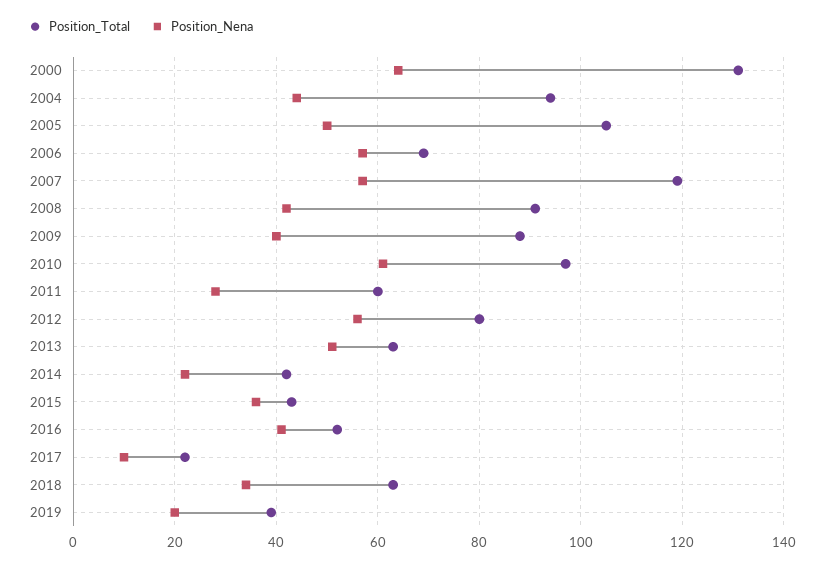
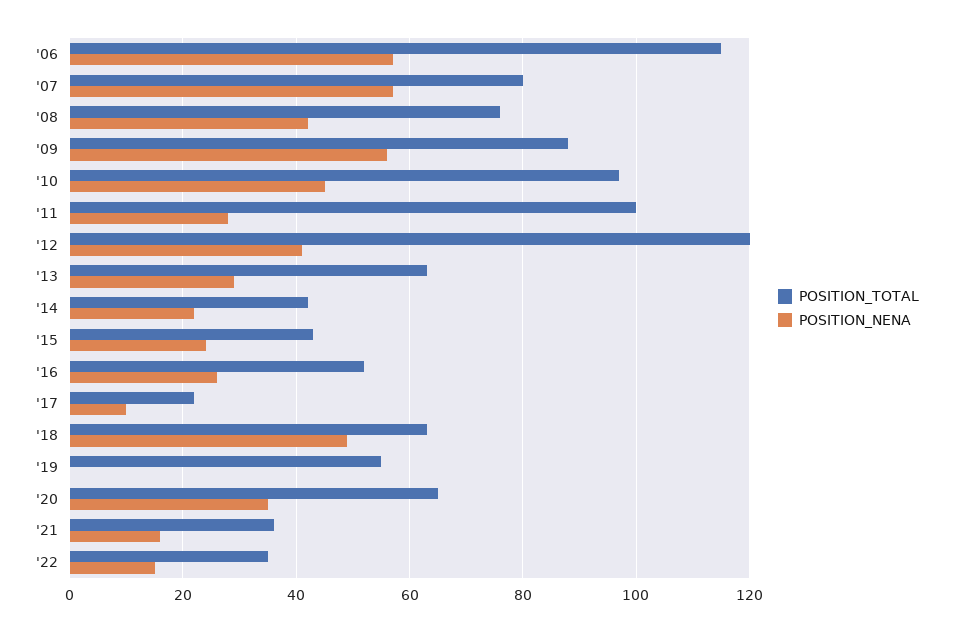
Position_Total, 2000: 130 -> none
Position_Nena, 2000: 65 -> none
Position_Total, 2004: 95 -> none
Position_Nena, 2004: 45 -> none
Position_Total, 2005: 105 -> none
Position_Nena, 2005: 50 -> none
Position_Total, 2006: 70 -> 115
Position_Total, 2007: 120 -> 80
Position_Total, 2008: 90 -> 75
Position_Nena, 2009: 40 -> 55
Position_Nena, 2010: 60 -> 45
Position_Total, 2011: 60 -> 100
Position_Total, 2012: 80 -> 120
Position_Nena, 2012: 55 -> 40
Position_Nena, 2013: 50 -> 30
Position_Nena, 2015: 35 -> 25
Position_Nena, 2016: 40 -> 25
Position_Nena, 2018: 35 -> 50
Position_Total, 2019: 40 -> 55
Position_Nena, 2019: 20 -> 0
Position_Total, '20: none -> 65
Position_Nena, '20: none -> 35
Position_Total, '21: none -> 35
Position_Nena, '21: none -> 15
Position_Total, '22: none -> 35
Position_Nena, '22: none -> 15

